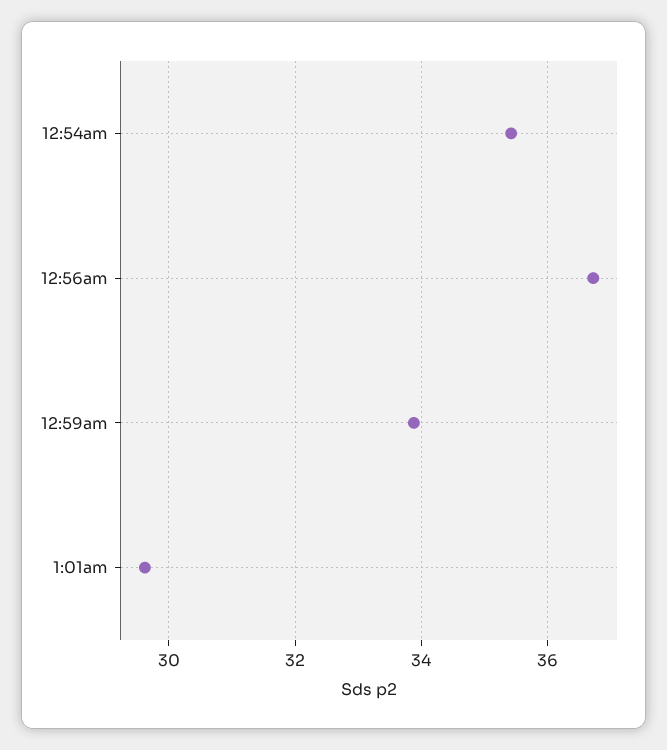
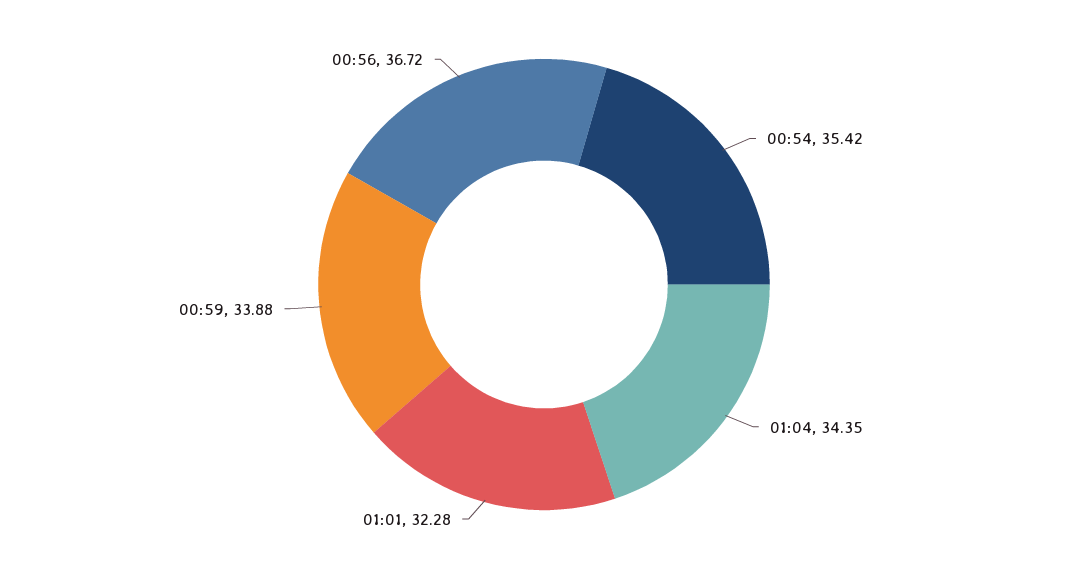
1:01am: 29.6 -> 32.28
01:04: none -> 34.35

